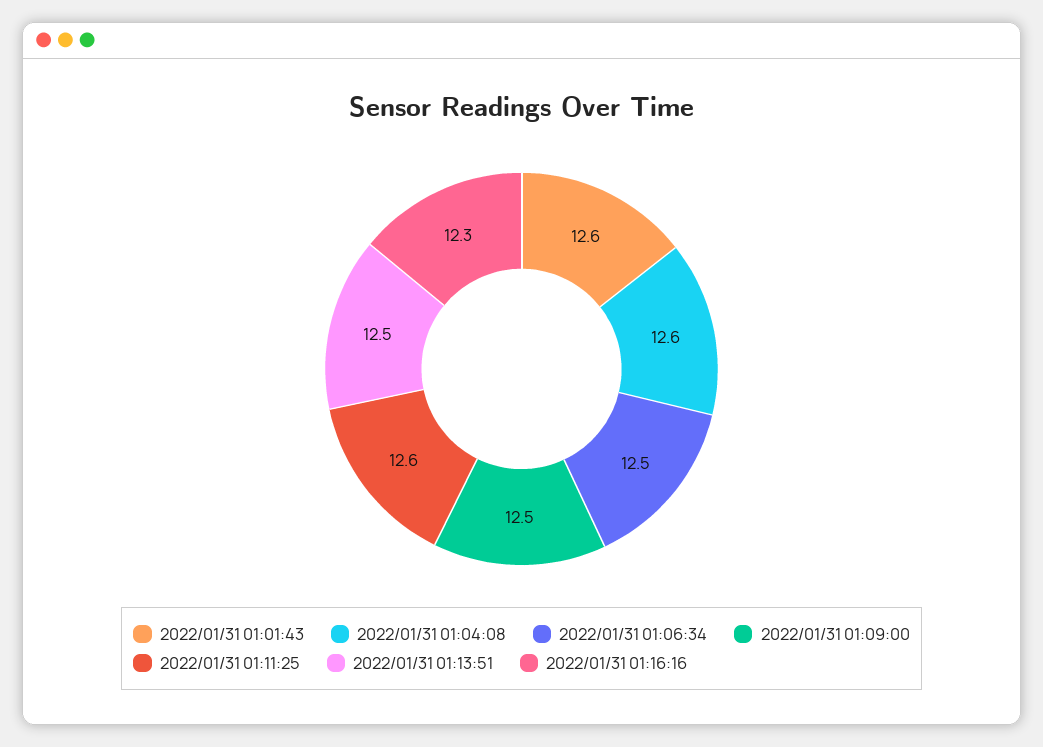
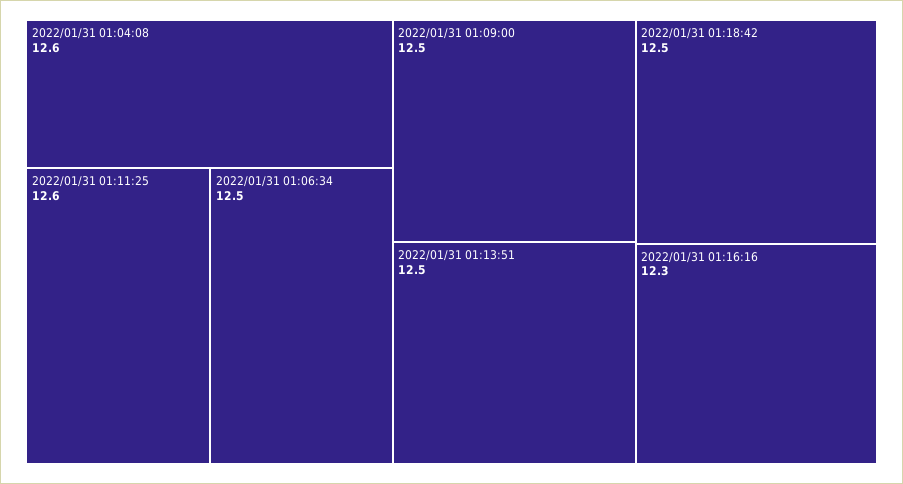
2022/01/31 01:01:43: 12.6 -> none
2022/01/31 01:18:42: none -> 12.5

